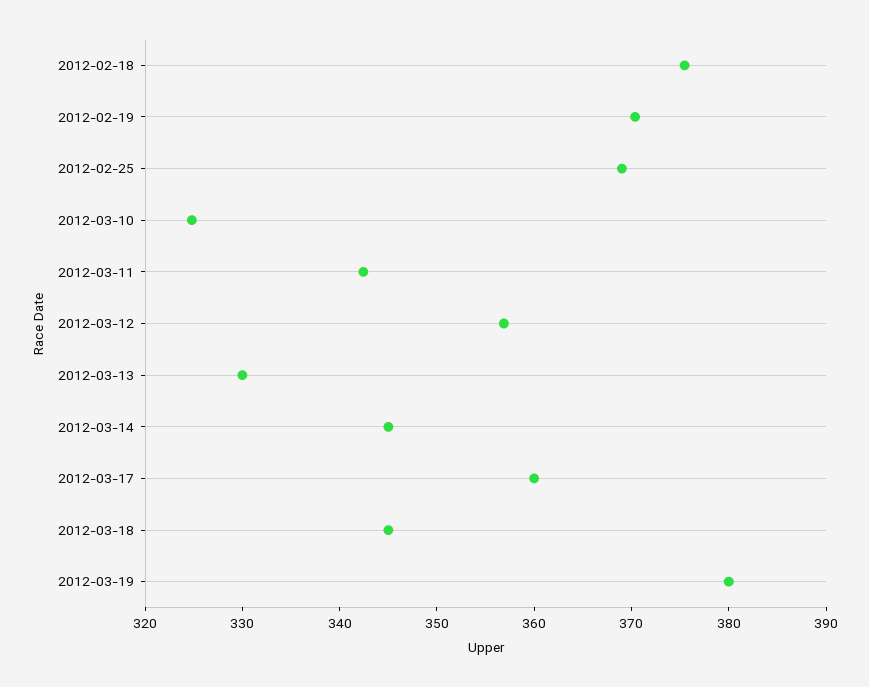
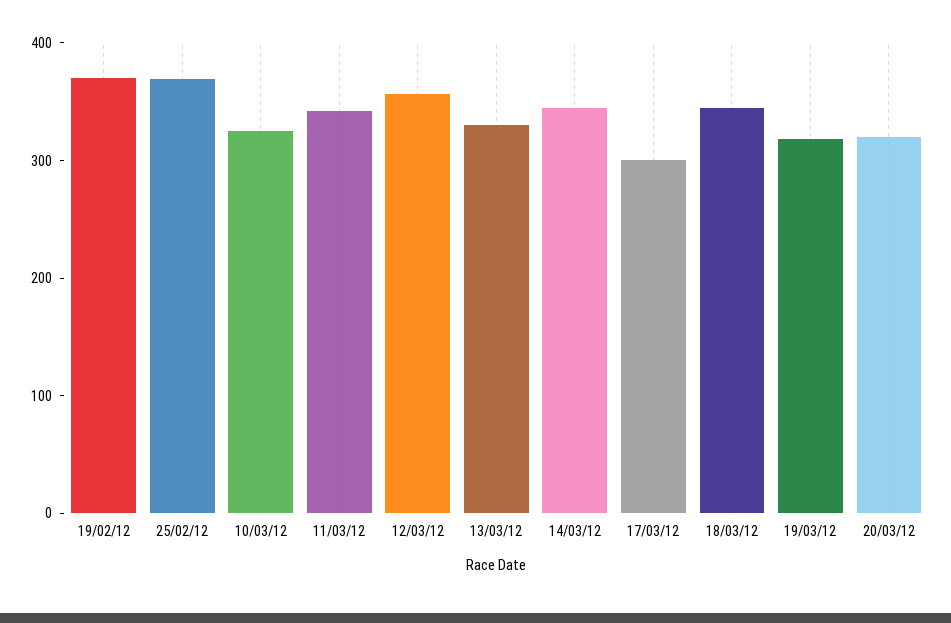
2012-02-18: 376 -> none
2012-03-17: 360 -> 300
2012-03-19: 380 -> 320
20/03/12: none -> 320

